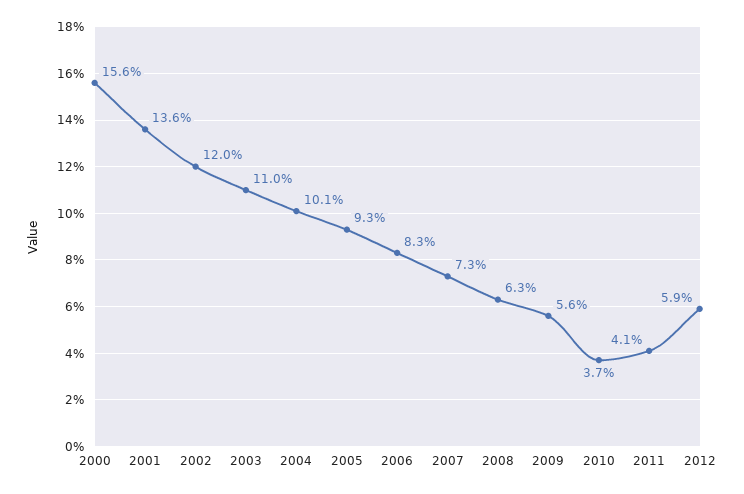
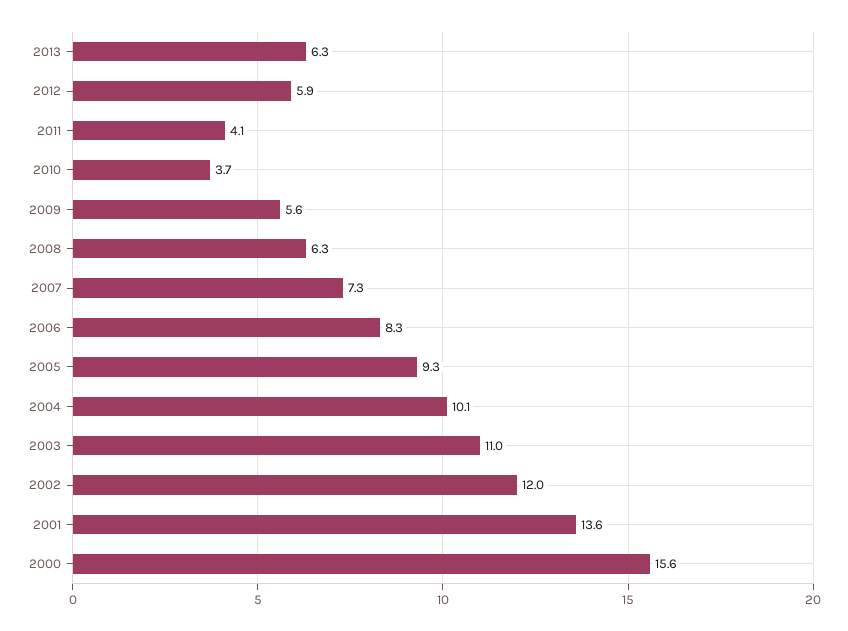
2013: none -> 6.3

